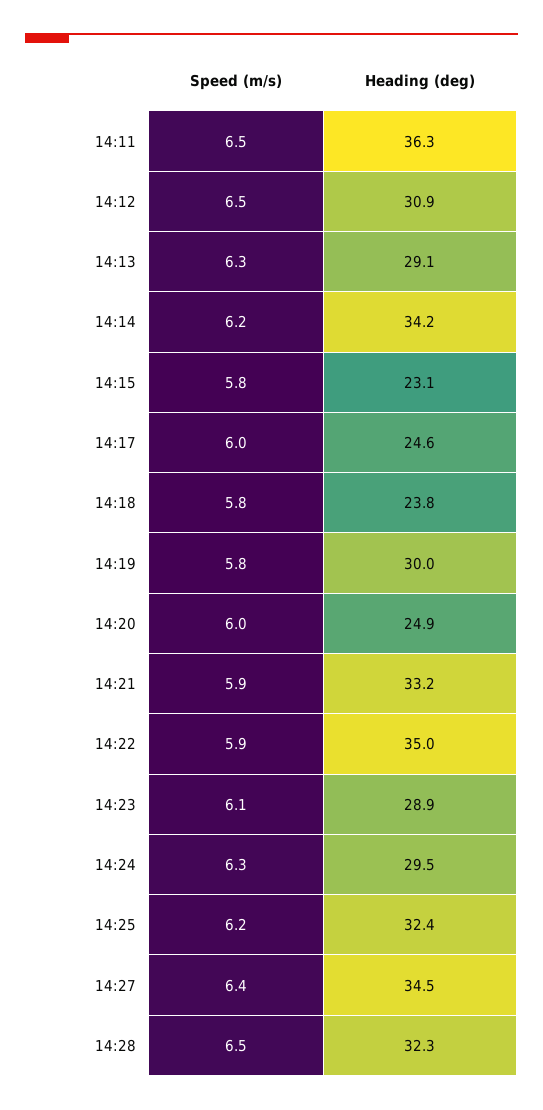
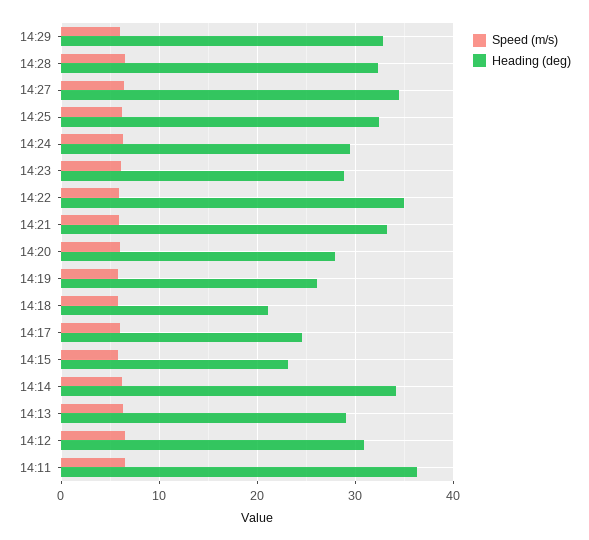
Heading (deg), 14:18: 23.8 -> 21
Heading (deg), 14:19: 30 -> 26
Heading (deg), 14:20: 24.9 -> 28
Speed (m/s), 14:29: none -> 6
Heading (deg), 14:29: none -> 33

